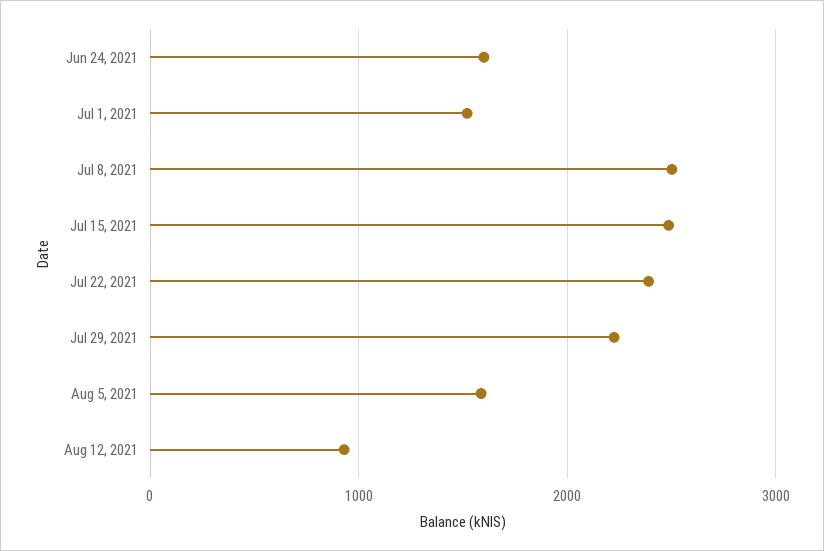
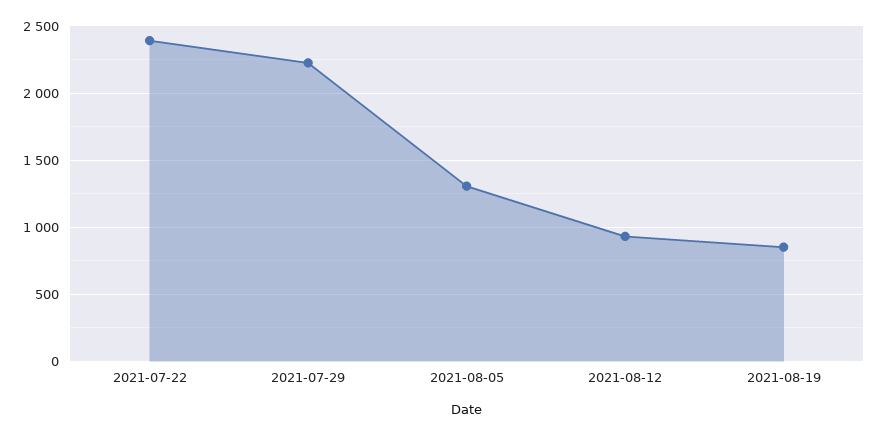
Jun 24, 2021: 1600 -> none
Jul 1, 2021: 1500 -> none
Jul 8, 2021: 2500 -> none
Jul 15, 2021: 2500 -> none
Aug 5, 2021: 1600 -> 1300
2021-08-19: none -> 850

